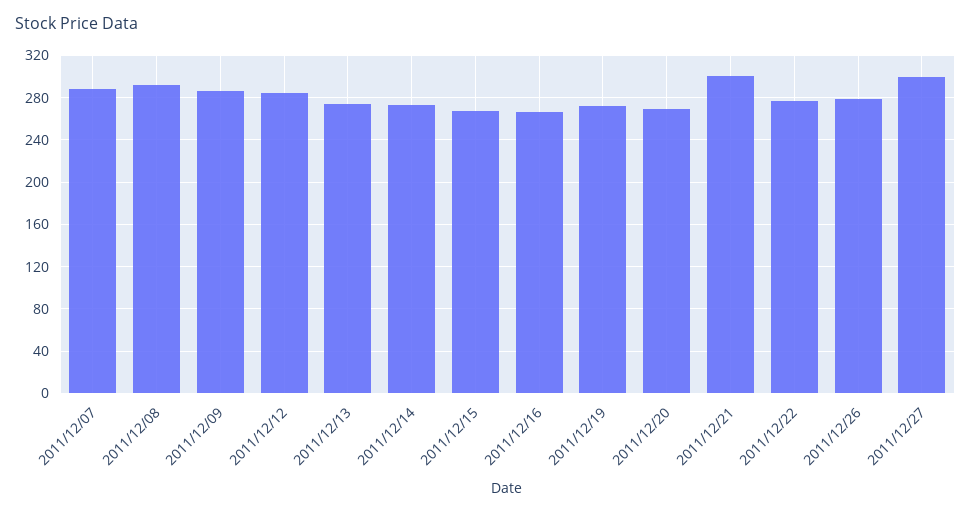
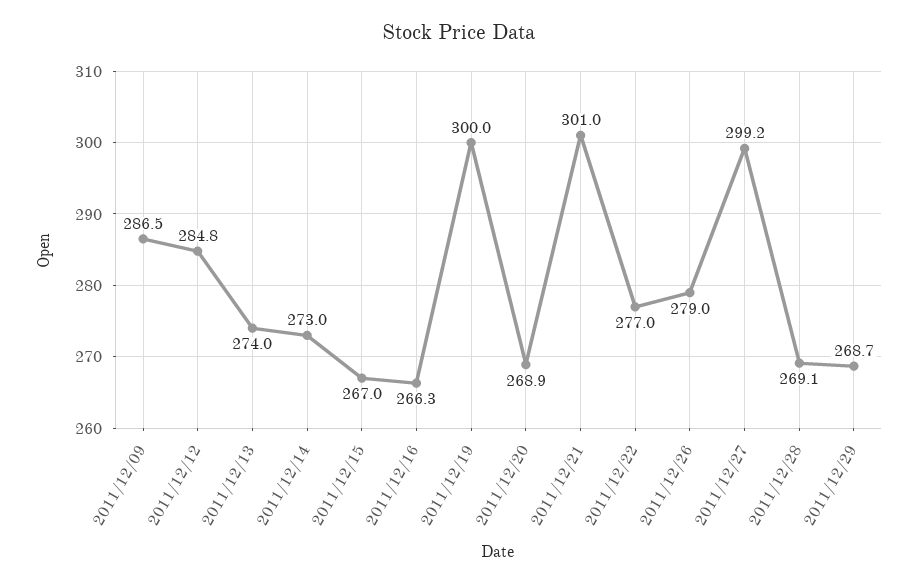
2011/12/07: 290 -> none
2011/12/08: 290 -> none
2011/12/19: 270 -> 300
2011/12/28: none -> 269.1
2011/12/29: none -> 268.7

